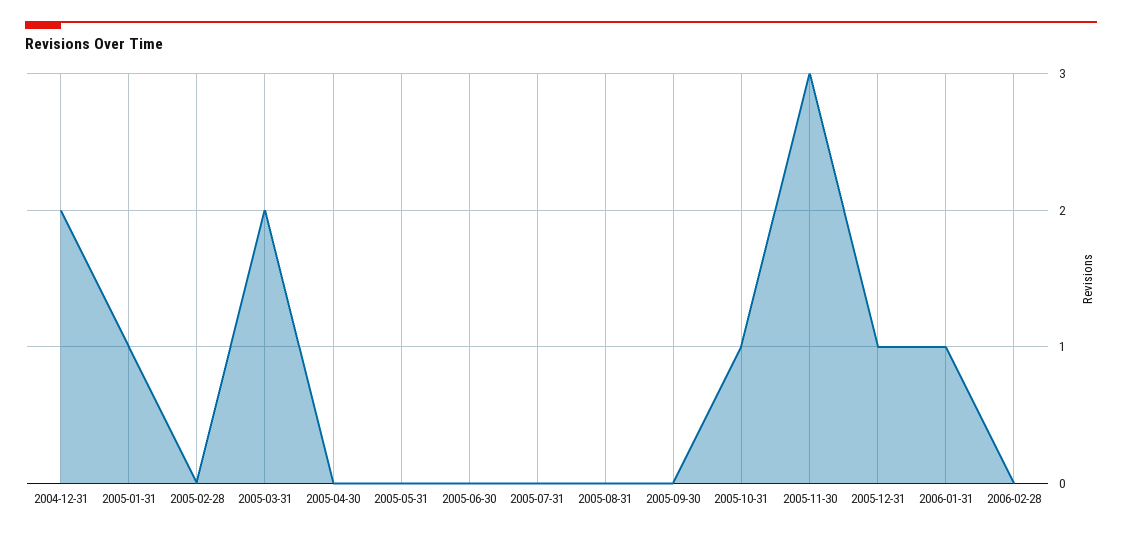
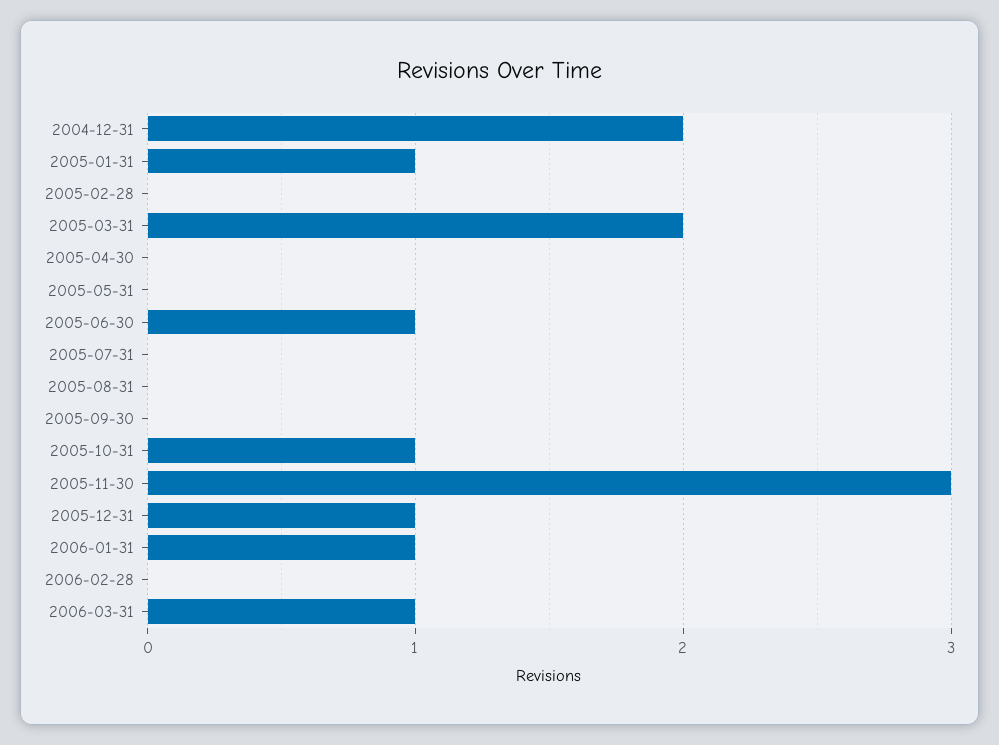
2005-06-30: 0 -> 1
2006-03-31: none -> 1

